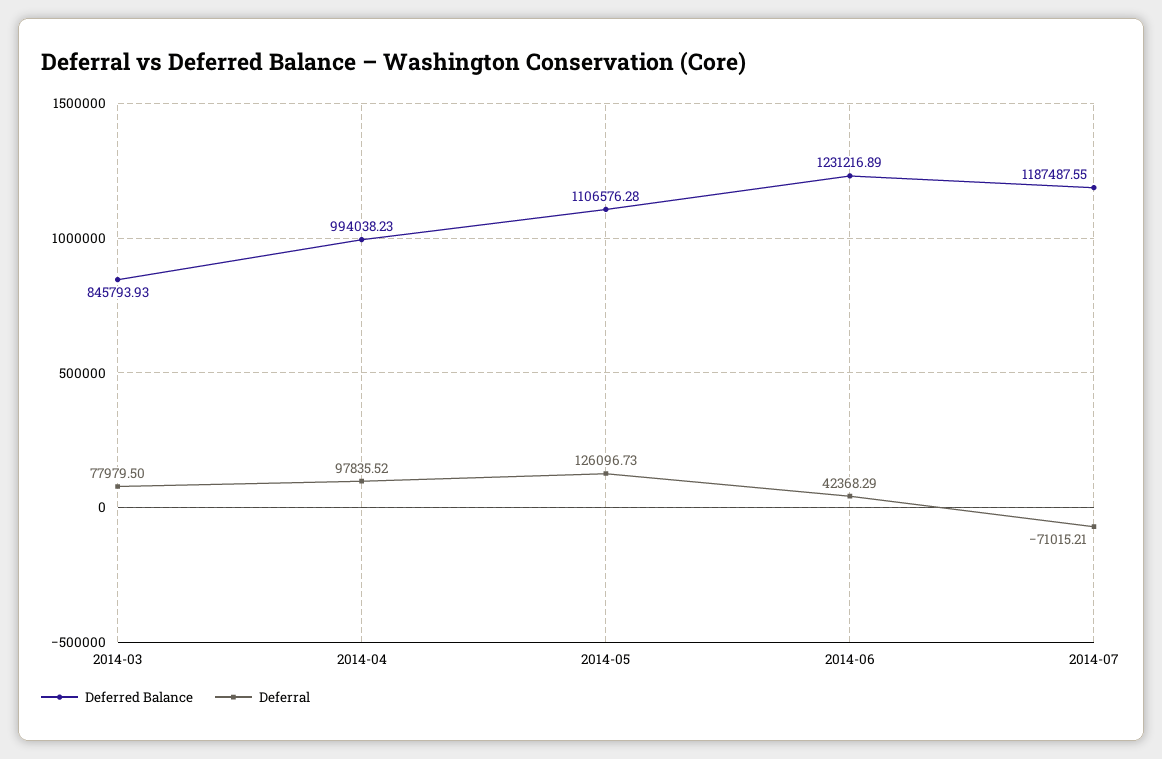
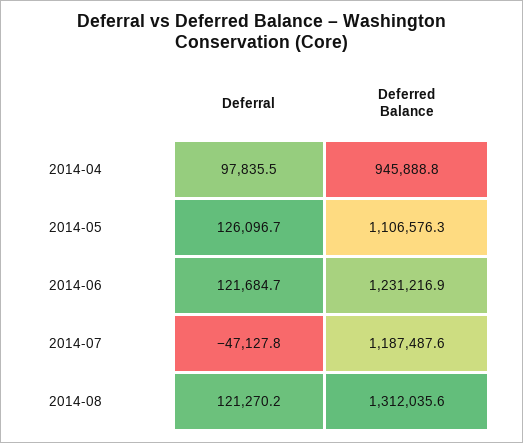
Deferred Balance, 2014-03: 845793.93 -> none
Deferral, 2014-03: 77979.5 -> none
Deferred Balance, 2014-04: 994038.23 -> 945888.8
Deferral, 2014-06: 42368.29 -> 121684.7
Deferral, 2014-07: -71015.21 -> -47127.8
Deferral, 2014-08: none -> 121270.2
Deferred Balance, 2014-08: none -> 1312035.6

